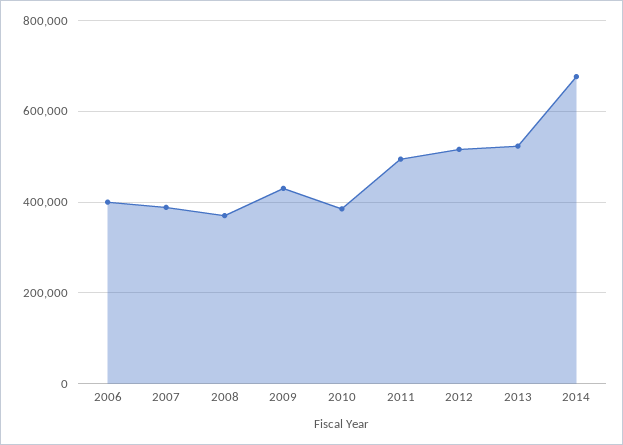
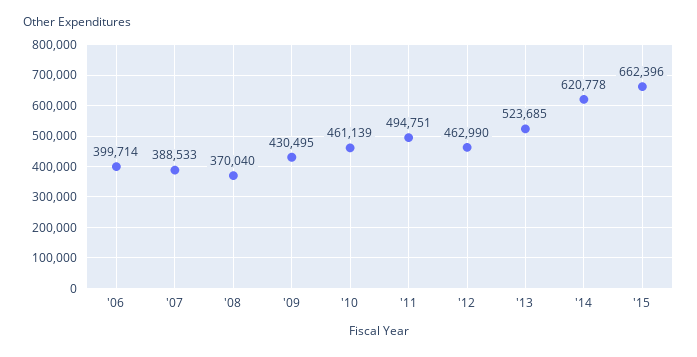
2010: 380000 -> 461139
2012: 520000 -> 462990
2014: 680000 -> 620778
'15: none -> 662396

